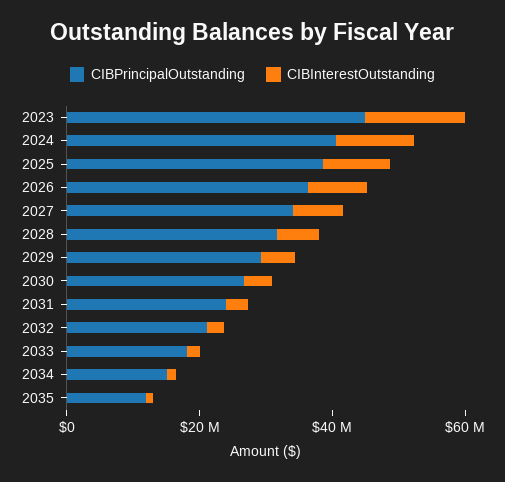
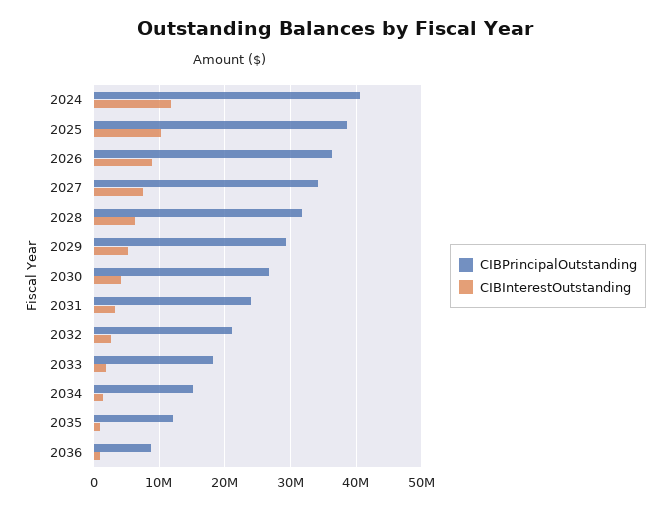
CIBPrincipalOutstanding, 2023: 45000000 -> none
CIBInterestOutstanding, 2023: 15000000 -> none
CIBPrincipalOutstanding, 2036: none -> 9000000
CIBInterestOutstanding, 2036: none -> 1000000

